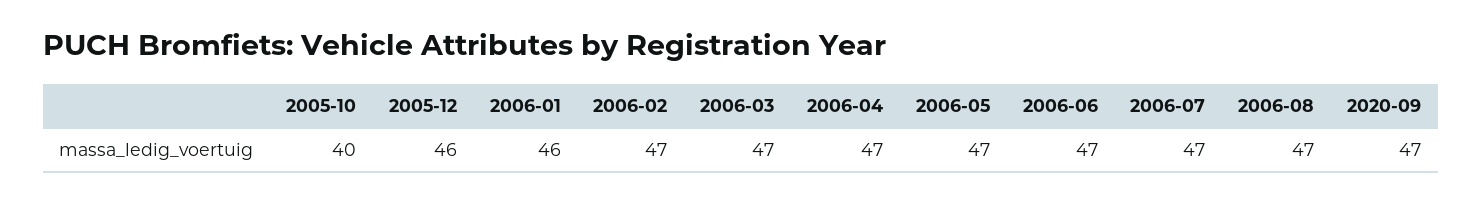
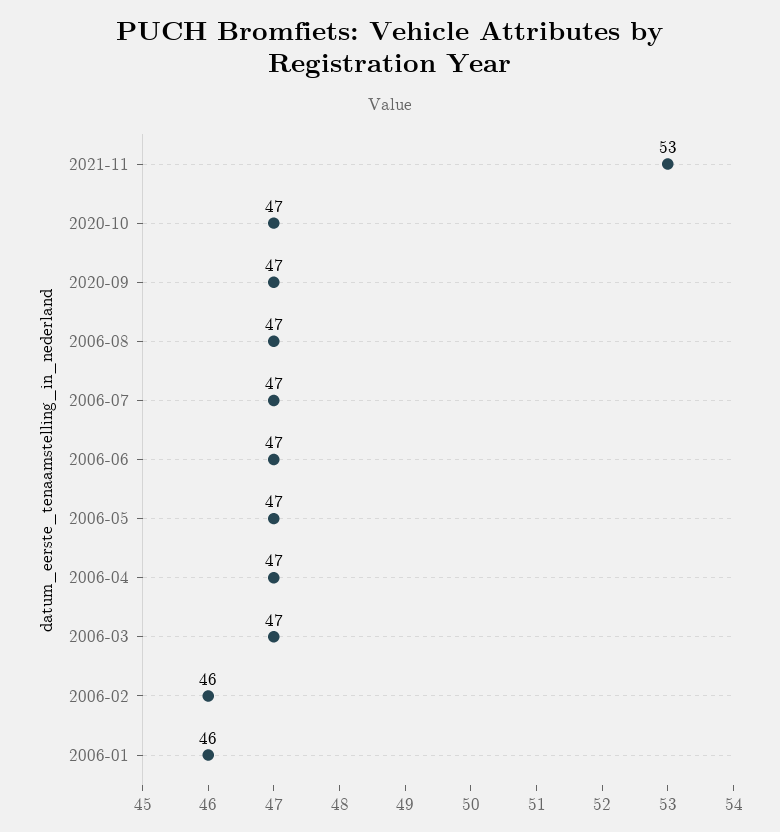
2005-10: 40 -> none
2005-12: 46 -> none
2006-02: 47 -> 46
2021-11: none -> 53
2020-10: none -> 47

